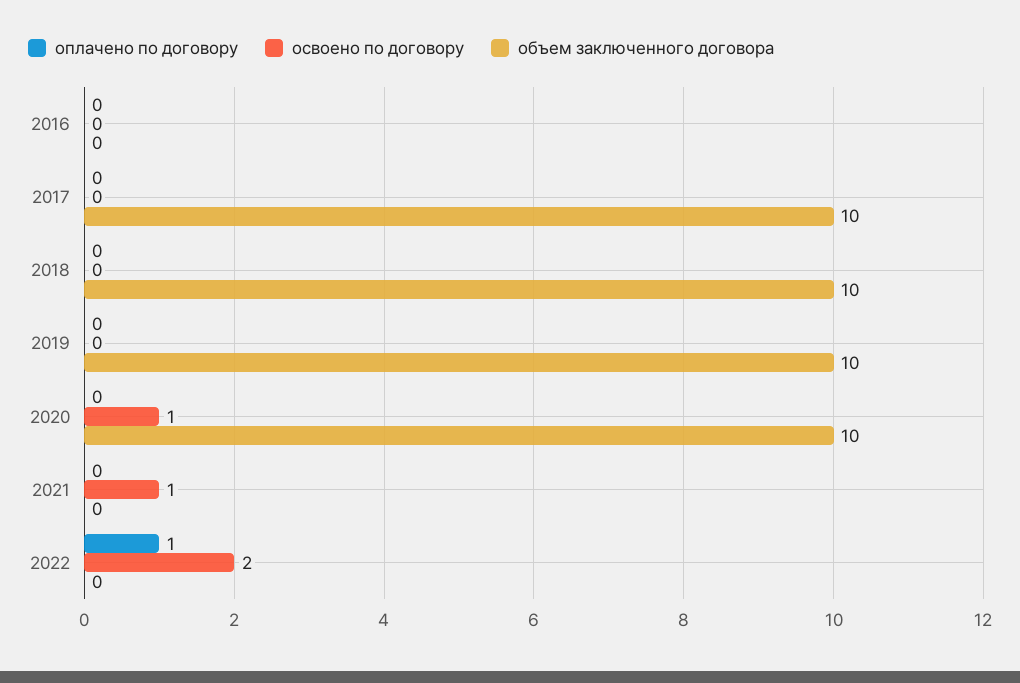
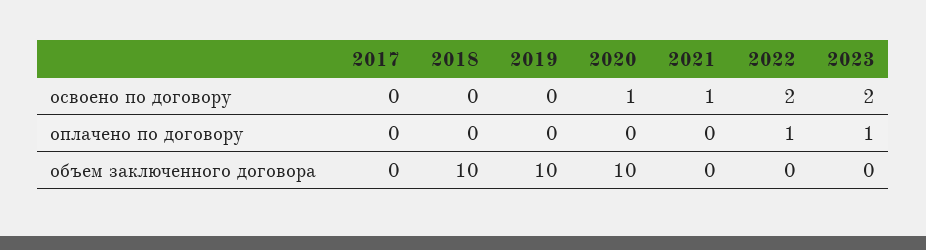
оплачено по договору, 2016: 0 -> none
освоено по договору, 2016: 0 -> none
объем заключенного договора, 2016: 0 -> none
объем заключенного договора, 2017: 10 -> 0
освоено по договору, 2023: none -> 2
оплачено по договору, 2023: none -> 1
объем заключенного договора, 2023: none -> 0

